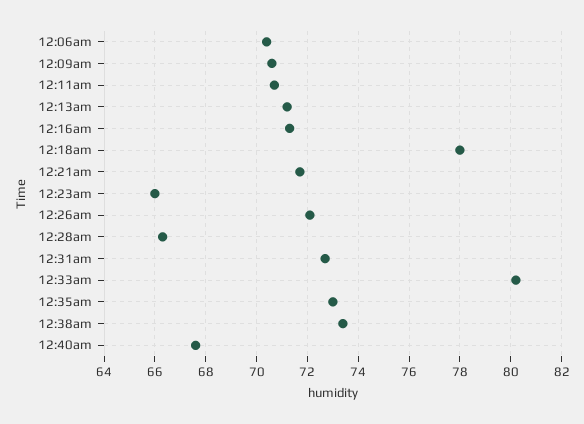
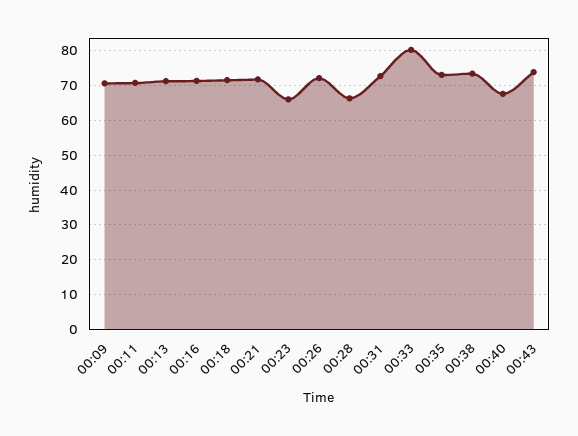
12:06am: 70.5 -> none
12:18am: 78 -> 72
00:43: none -> 74

